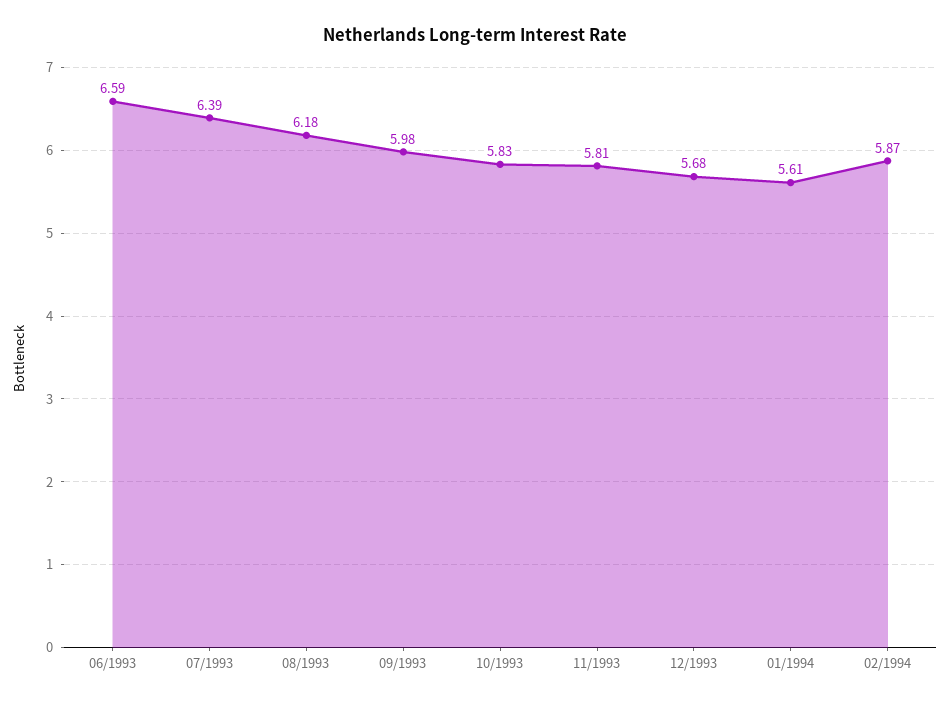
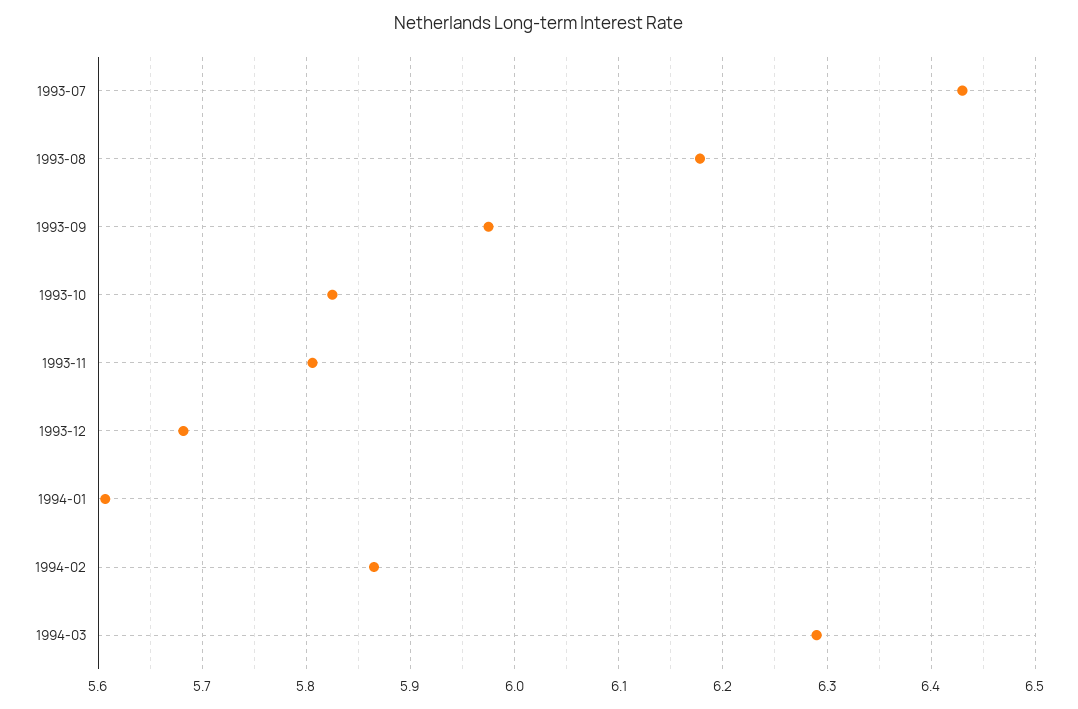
06/1993: 6.59 -> none
07/1993: 6.39 -> 6.43
1994-03: none -> 6.29

